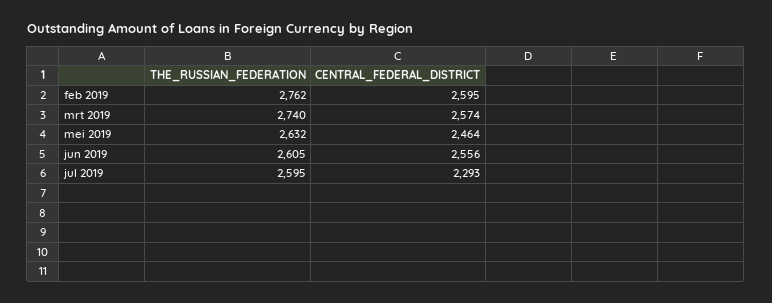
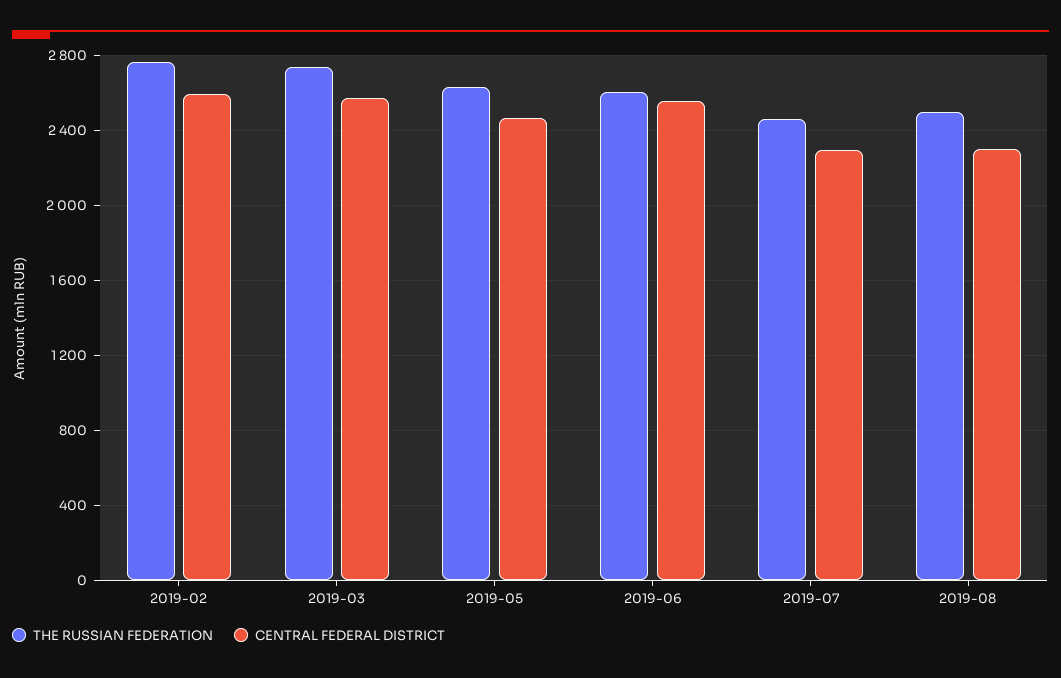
THE_RUSSIAN_FEDERATION, jul 2019: 2595 -> 2450
THE_RUSSIAN_FEDERATION, 2019-08: none -> 2500
CENTRAL_FEDERAL_DISTRICT, 2019-08: none -> 2300

